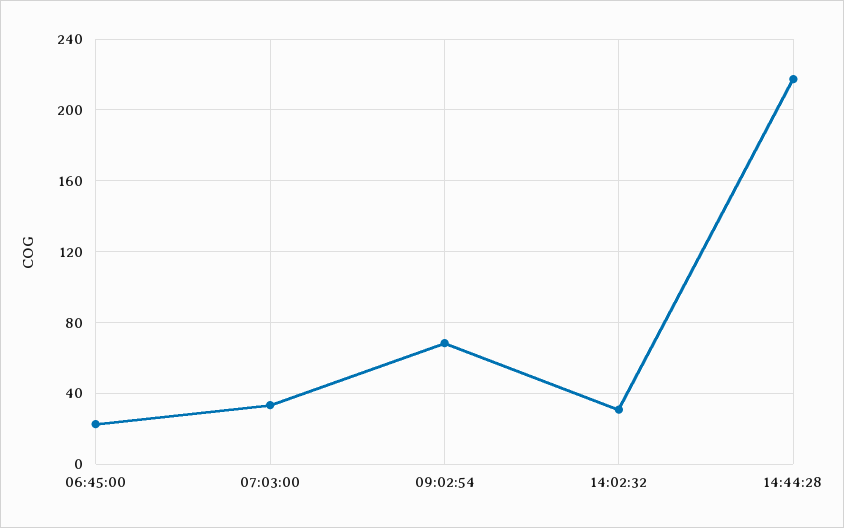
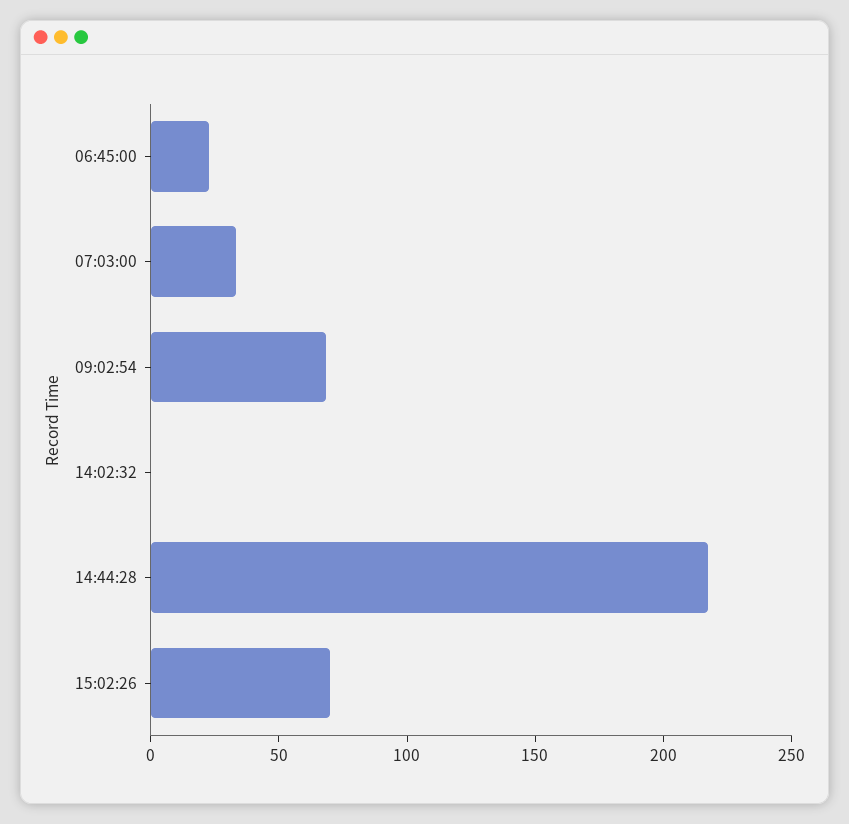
14:02:32: 30 -> 0
15:02:26: none -> 70

